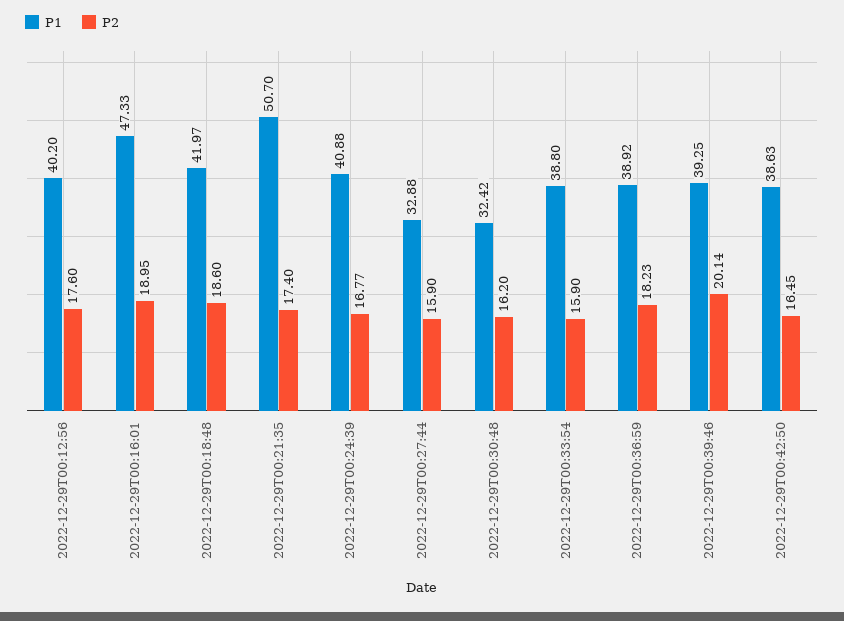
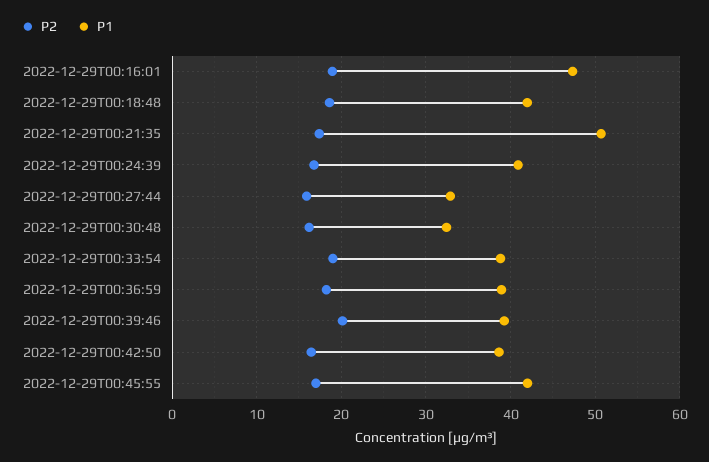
P1, 2022-12-29T00:12:56: 40.2 -> none
P2, 2022-12-29T00:12:56: 17.6 -> none
P2, 2022-12-29T00:33:54: 15.9 -> 19
P2, 2022-12-29T00:45:55: none -> 17
P1, 2022-12-29T00:45:55: none -> 42

